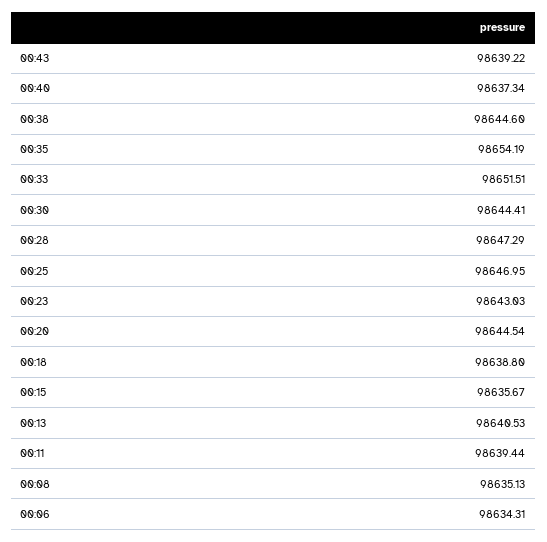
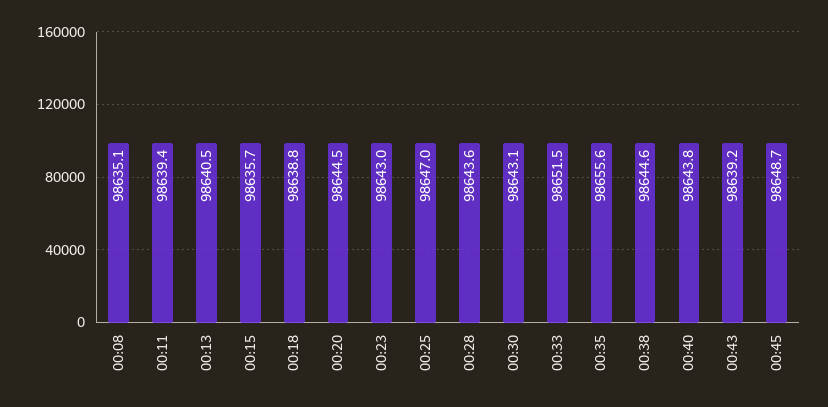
00:40: 98637.34 -> 98643.8
00:35: 98654.19 -> 98655.6
00:30: 98644.41 -> 98643.1
00:28: 98647.29 -> 98643.6
00:06: 98634.31 -> none
00:45: none -> 98648.7

